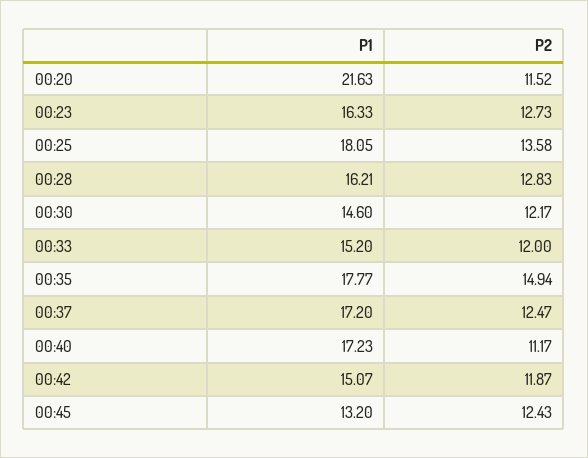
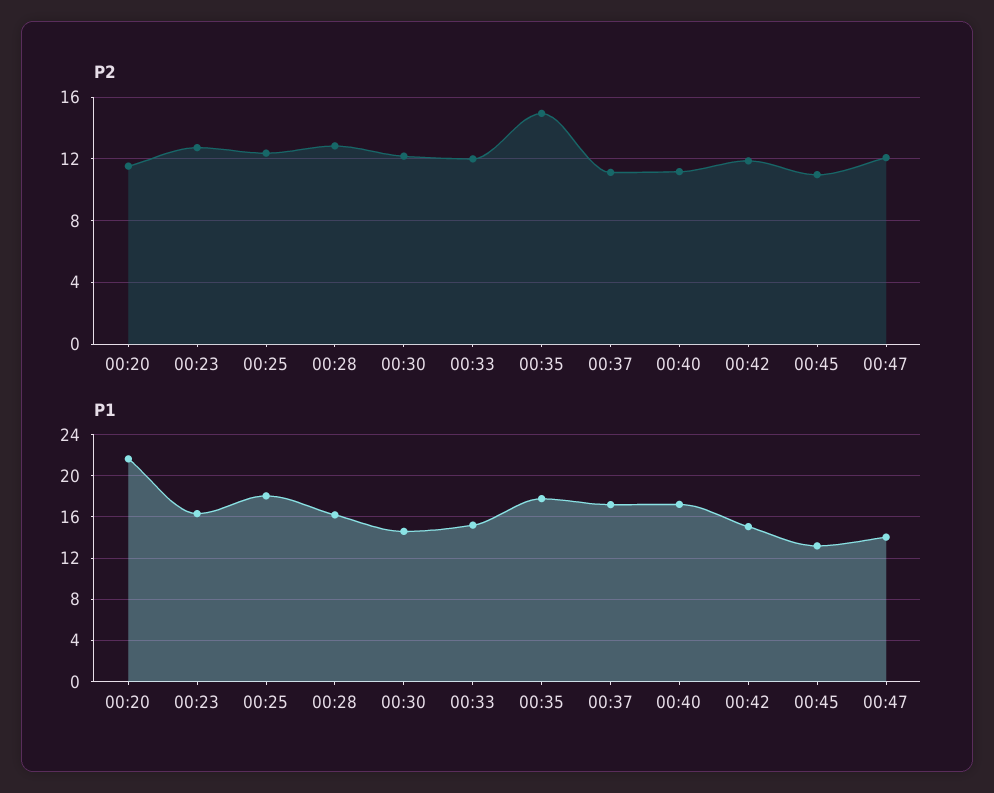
P2, 00:25: 13.58 -> 12.5
P2, 00:37: 12.47 -> 11
P2, 00:45: 12.43 -> 11
P2, 00:47: none -> 12
P1, 00:47: none -> 14

